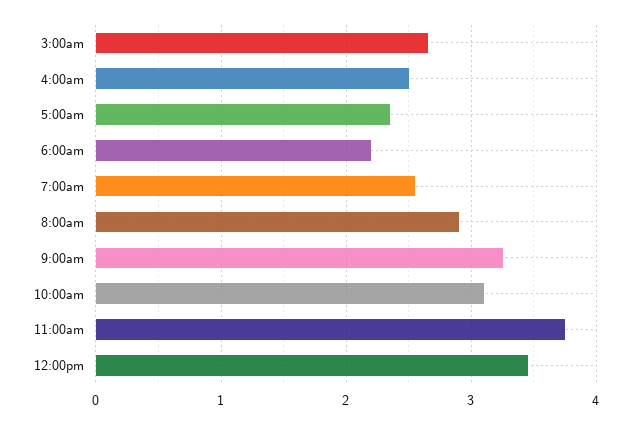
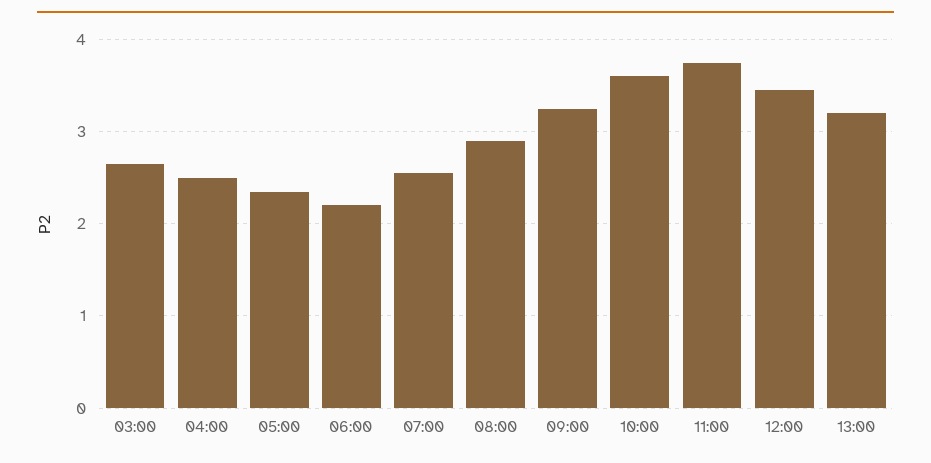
10:00am: 3.1 -> 3.6
13:00: none -> 3.2

